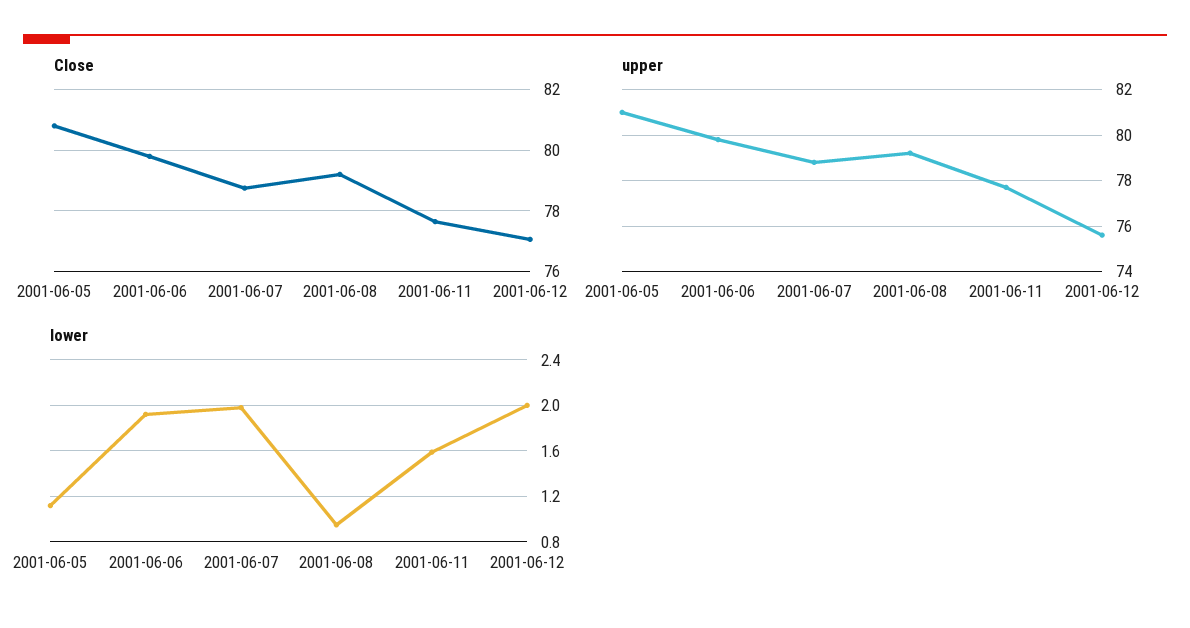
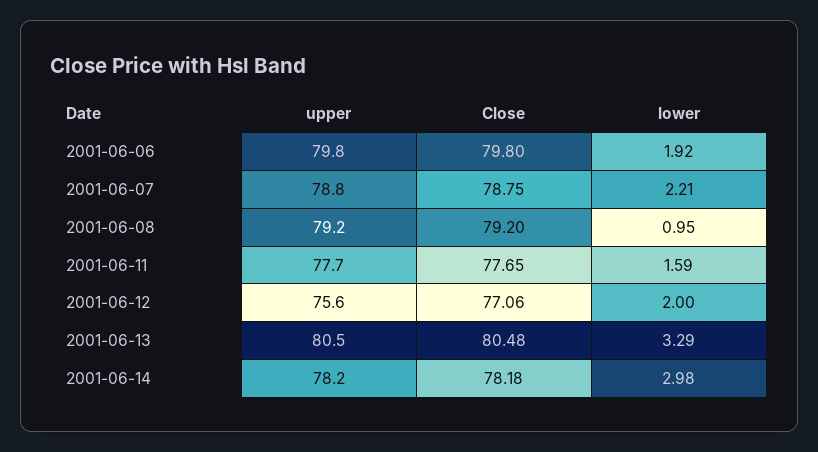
Close, 2001-06-05: 80.8 -> none
upper, 2001-06-05: 81 -> none
lower, 2001-06-05: 1.1 -> none
lower, 2001-06-07: 2 -> 2.21
upper, 2001-06-13: none -> 80.5
Close, 2001-06-13: none -> 80.48
lower, 2001-06-13: none -> 3.29
upper, 2001-06-14: none -> 78.2
Close, 2001-06-14: none -> 78.18
lower, 2001-06-14: none -> 2.98

